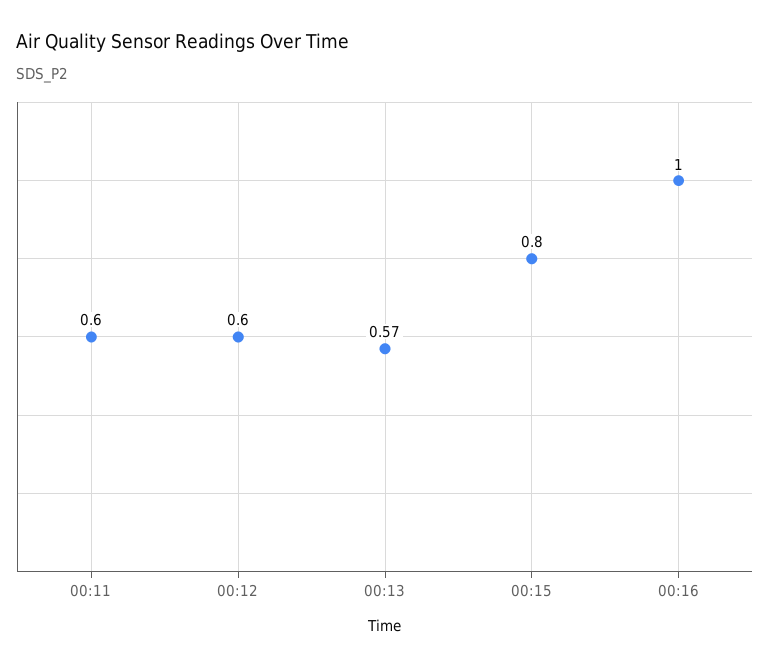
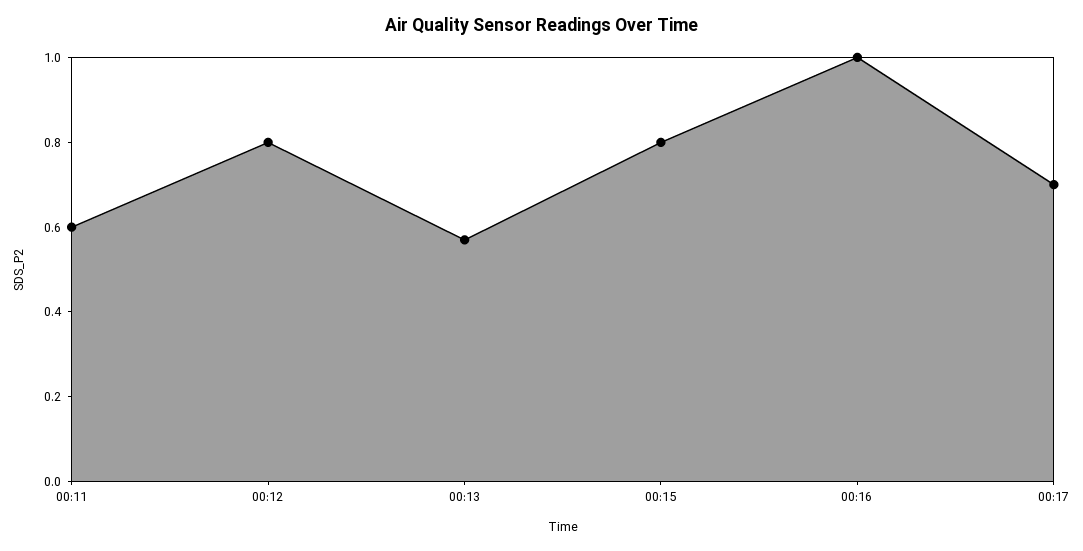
00:12: 0.6 -> 0.8
00:17: none -> 0.7

